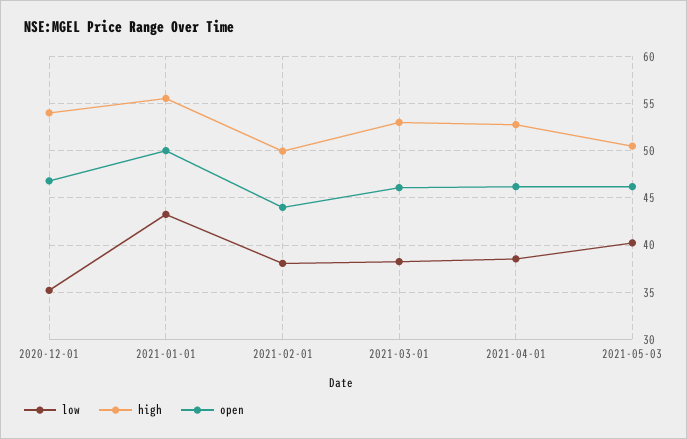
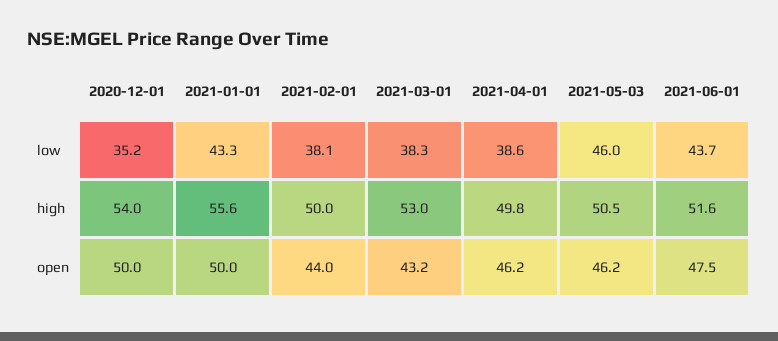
open, 2020-12-01: 47 -> 50
open, 2021-03-01: 46 -> 43.2
high, 2021-04-01: 53 -> 49.8
low, 2021-05-03: 40 -> 46
low, 2021-06-01: none -> 43.7
high, 2021-06-01: none -> 51.6
open, 2021-06-01: none -> 47.5

